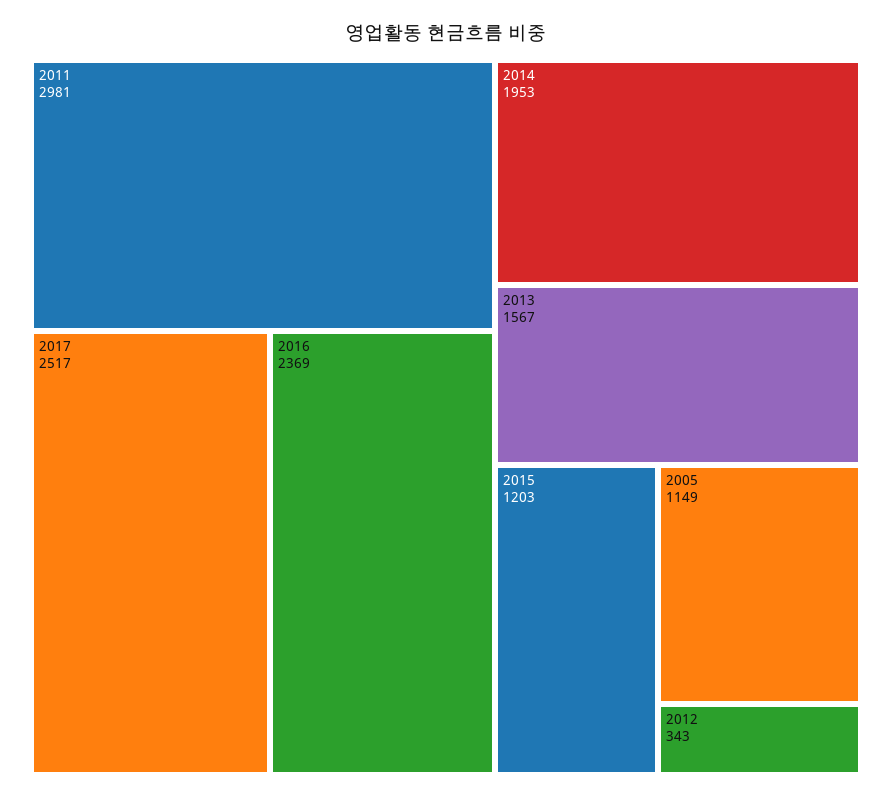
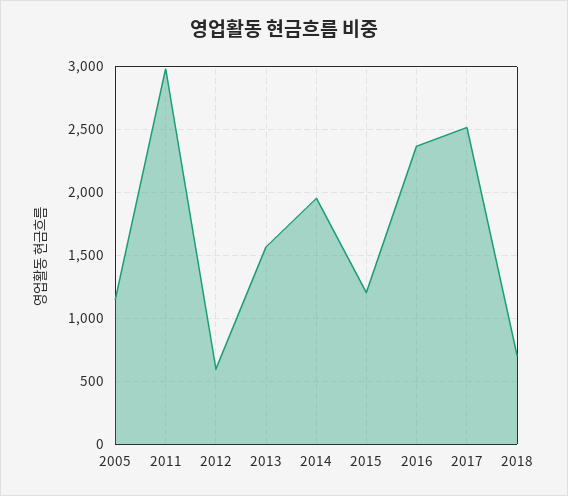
2012: 343 -> 600
2018: none -> 700

